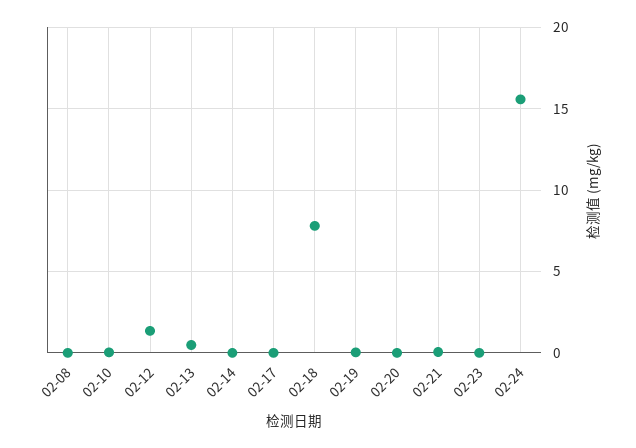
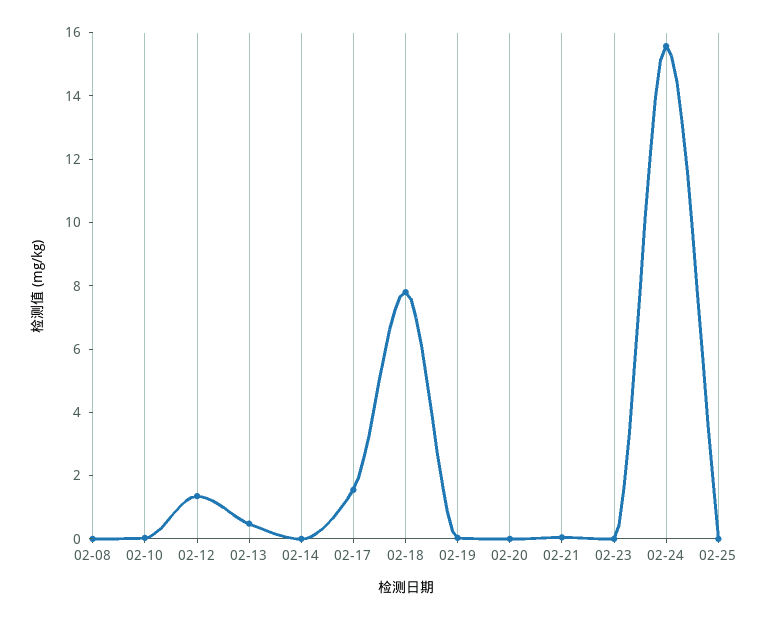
02-17: 0 -> 1.5
02-25: none -> 0

